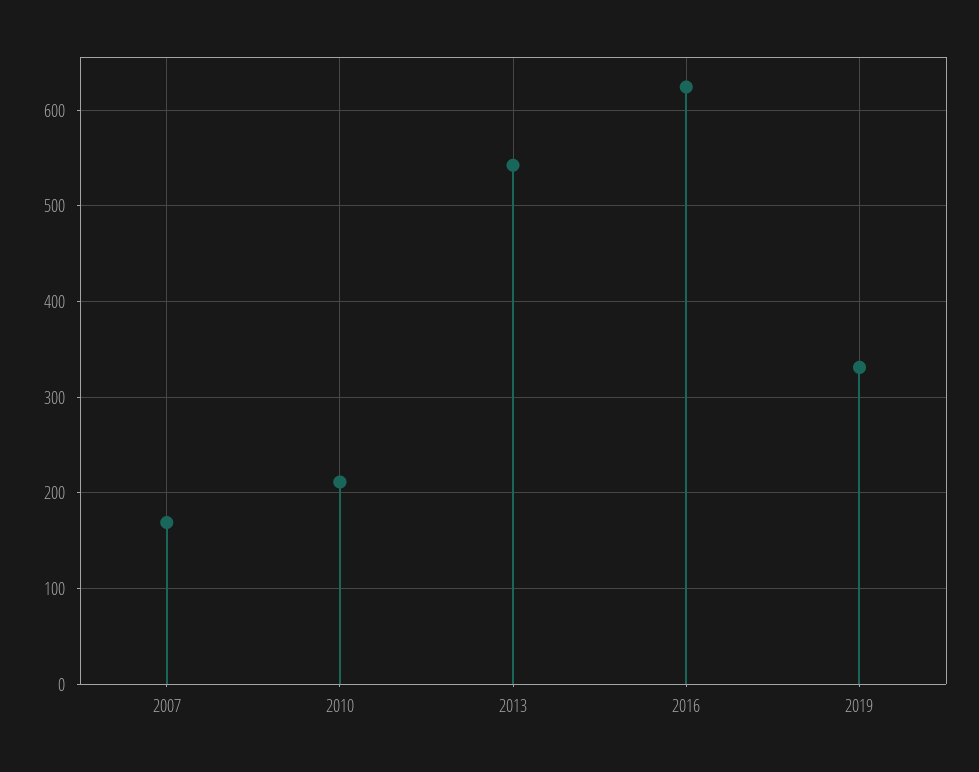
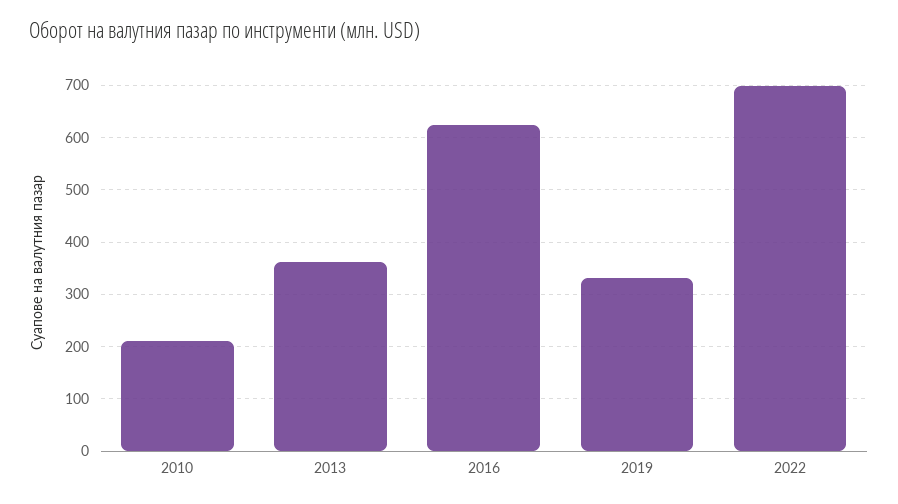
2007: 170 -> none
2013: 540 -> 360
2022: none -> 700

